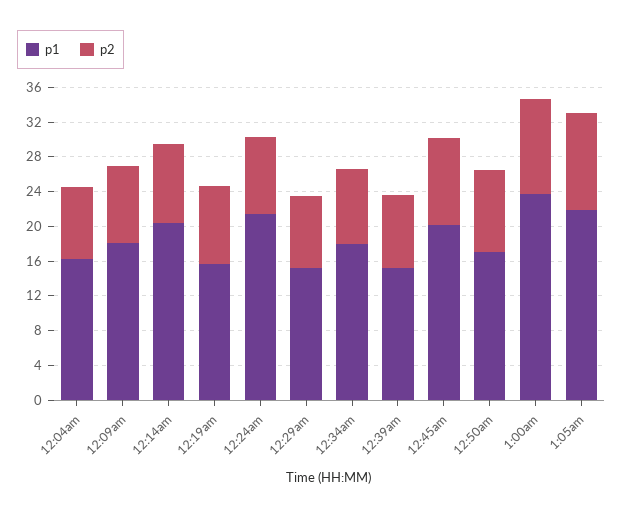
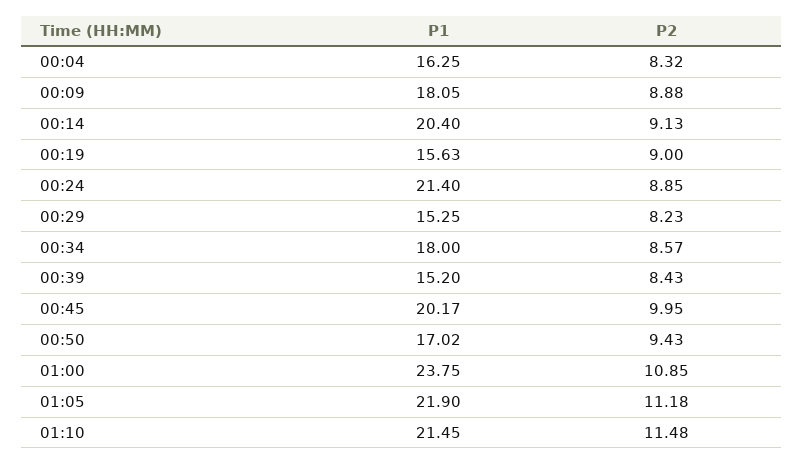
p1, 01:10: none -> 21.45
p2, 01:10: none -> 11.48

